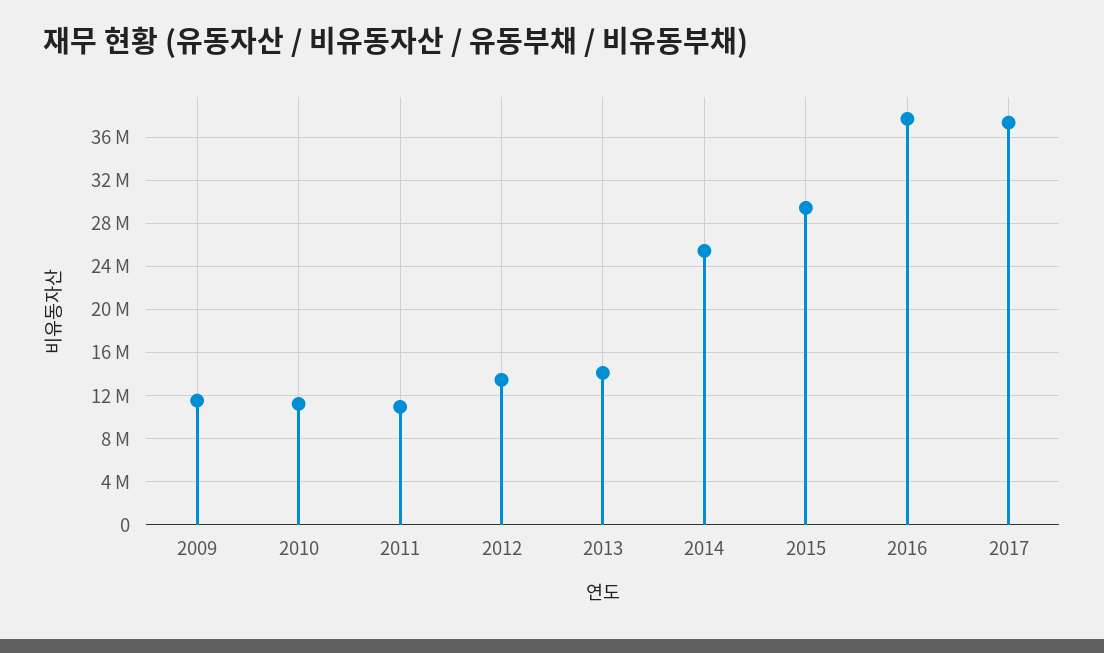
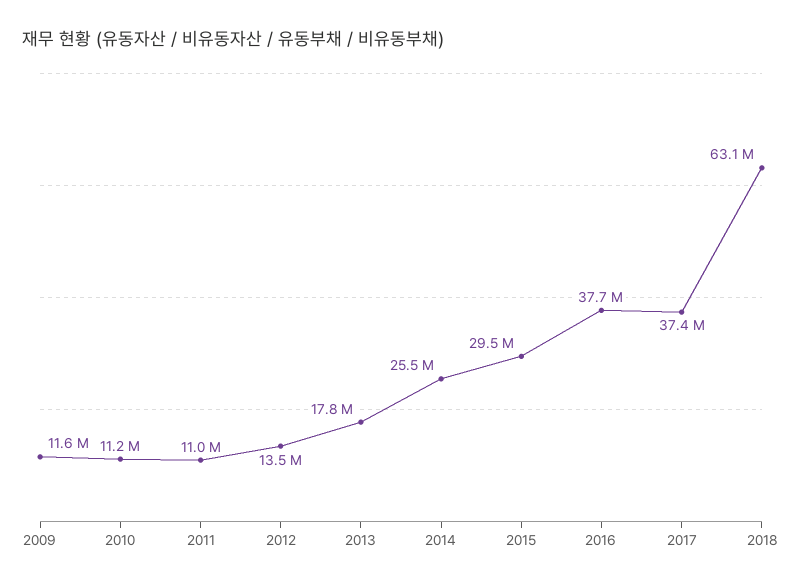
2013: 14000000 -> 17800000
2018: none -> 63100000

